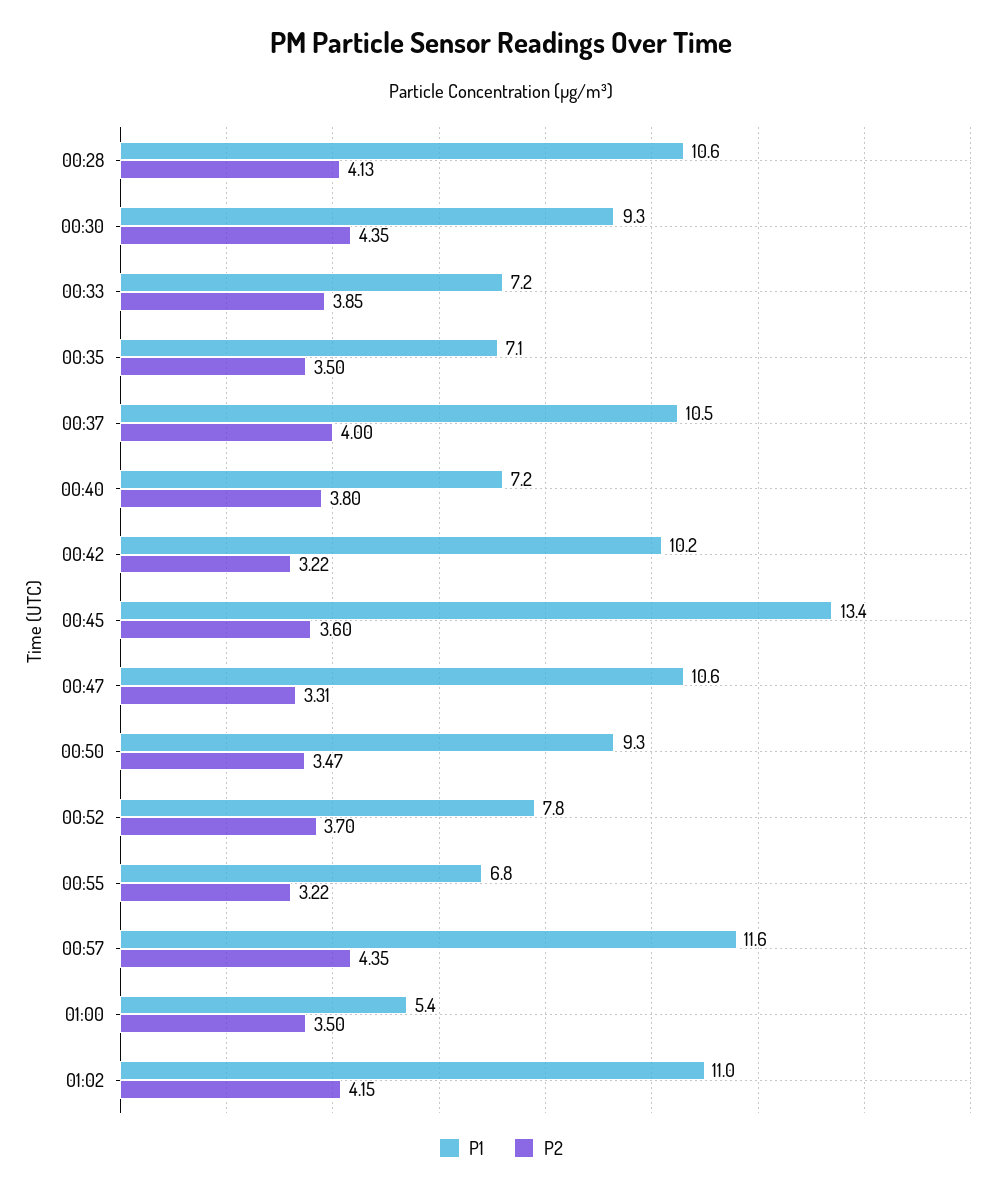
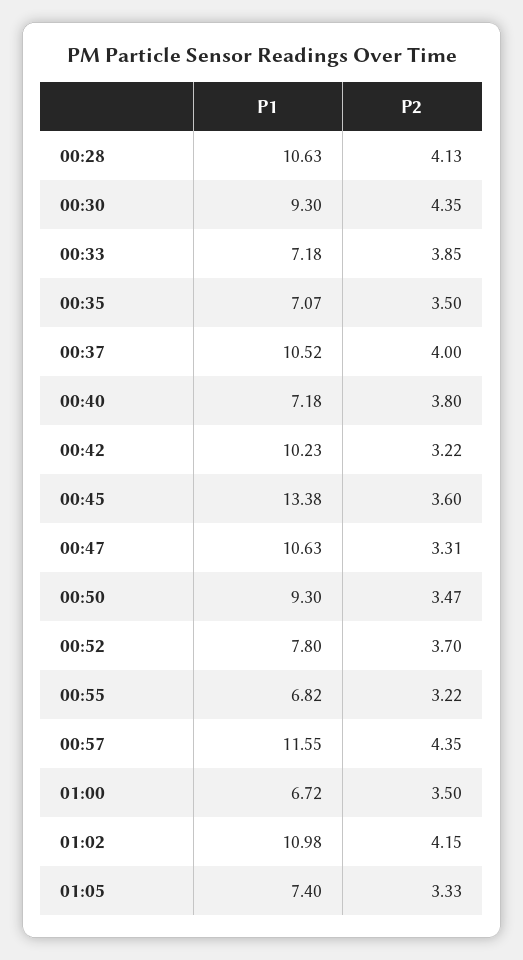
P1, 01:00: 5.4 -> 6.72
P1, 01:05: none -> 7.4
P2, 01:05: none -> 3.33

